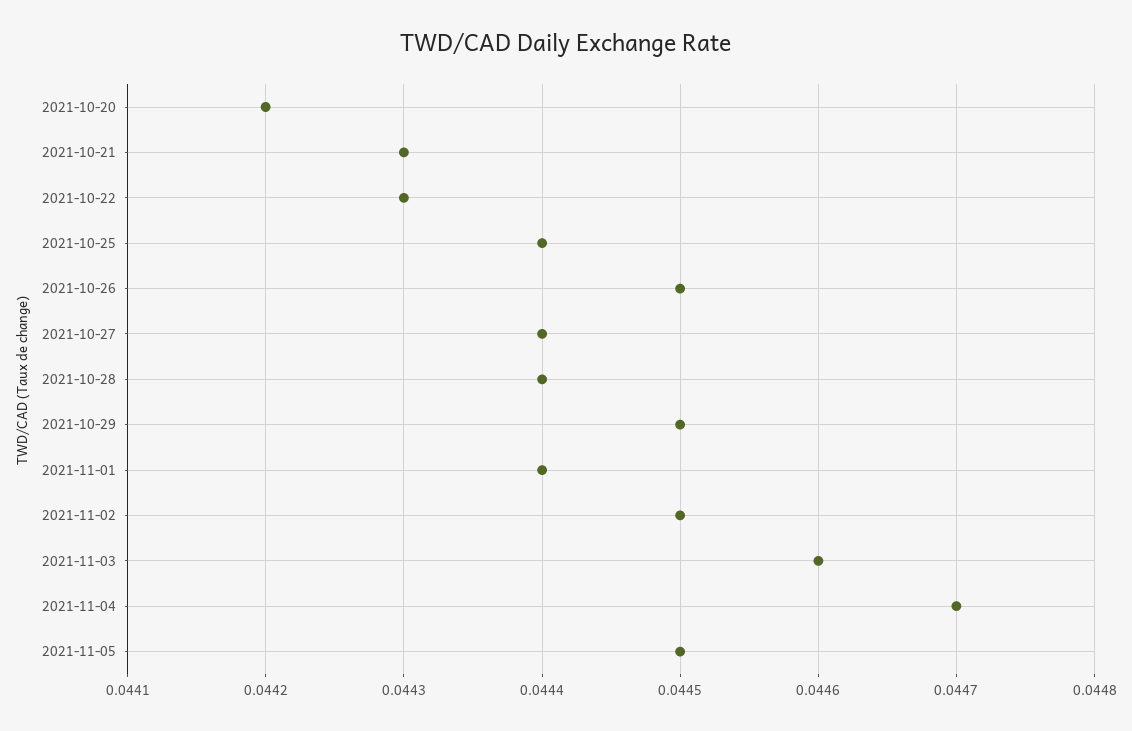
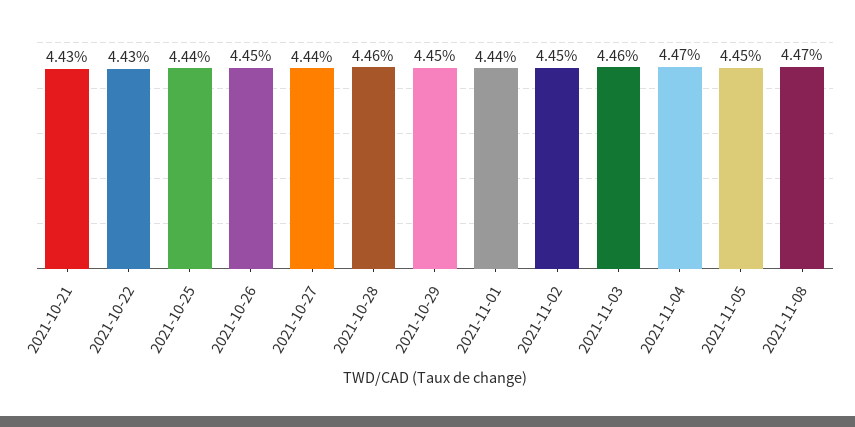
2021-10-20: 0.0442 -> none
2021-10-28: 0.0444 -> 0.0446
2021-11-08: none -> 0.0447

